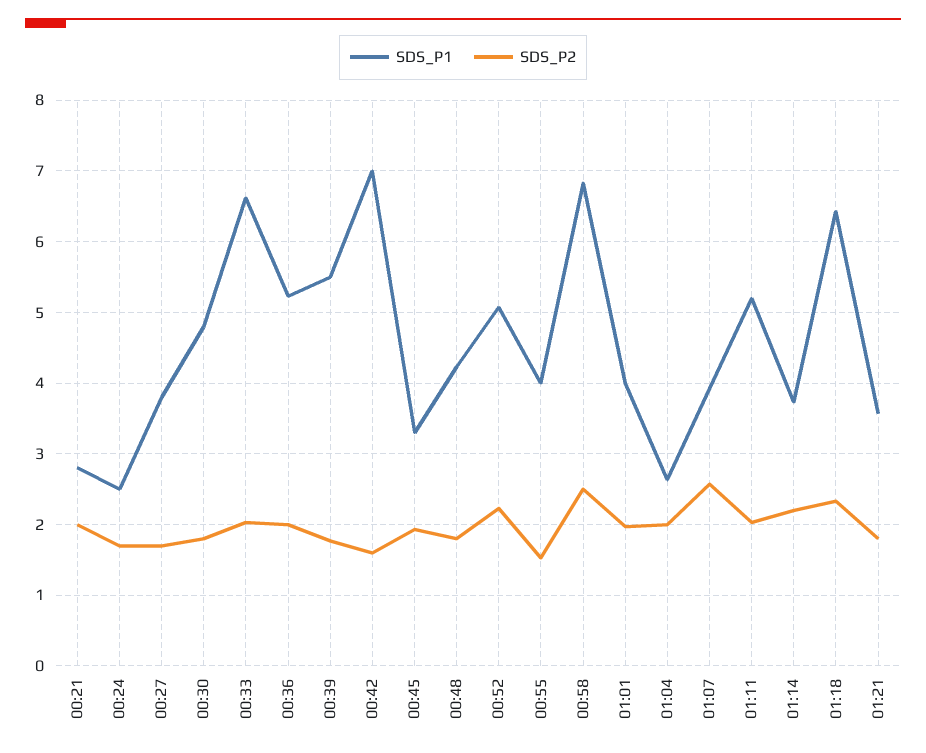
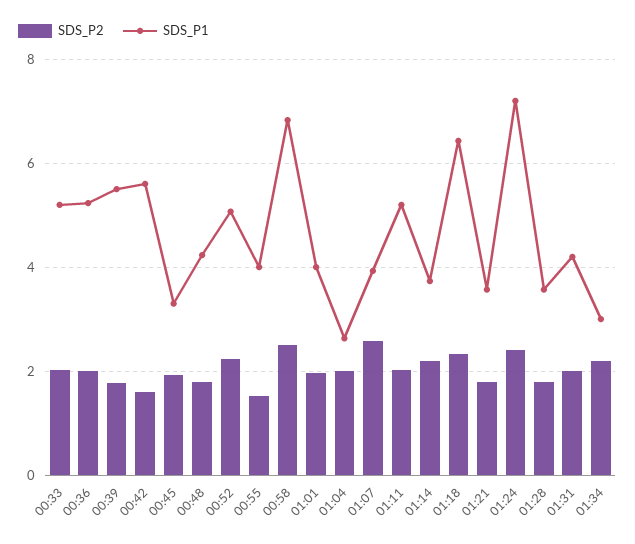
SDS_P1, 00:21: 2.8 -> none
SDS_P2, 00:21: 2 -> none
SDS_P1, 00:24: 2.5 -> none
SDS_P2, 00:24: 1.7 -> none
SDS_P1, 00:27: 3.8 -> none
SDS_P2, 00:27: 1.7 -> none
SDS_P1, 00:30: 4.8 -> none
SDS_P2, 00:30: 1.8 -> none
SDS_P1, 00:33: 6.6 -> 5.2
SDS_P1, 00:42: 7 -> 5.6
SDS_P2, 01:24: none -> 2.4
SDS_P1, 01:24: none -> 7.2
SDS_P2, 01:28: none -> 1.8
SDS_P1, 01:28: none -> 3.6
SDS_P2, 01:31: none -> 2
SDS_P1, 01:31: none -> 4.2
SDS_P2, 01:34: none -> 2.2
SDS_P1, 01:34: none -> 3

